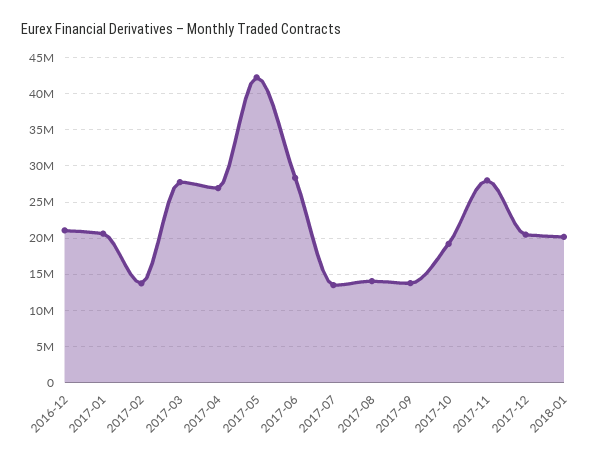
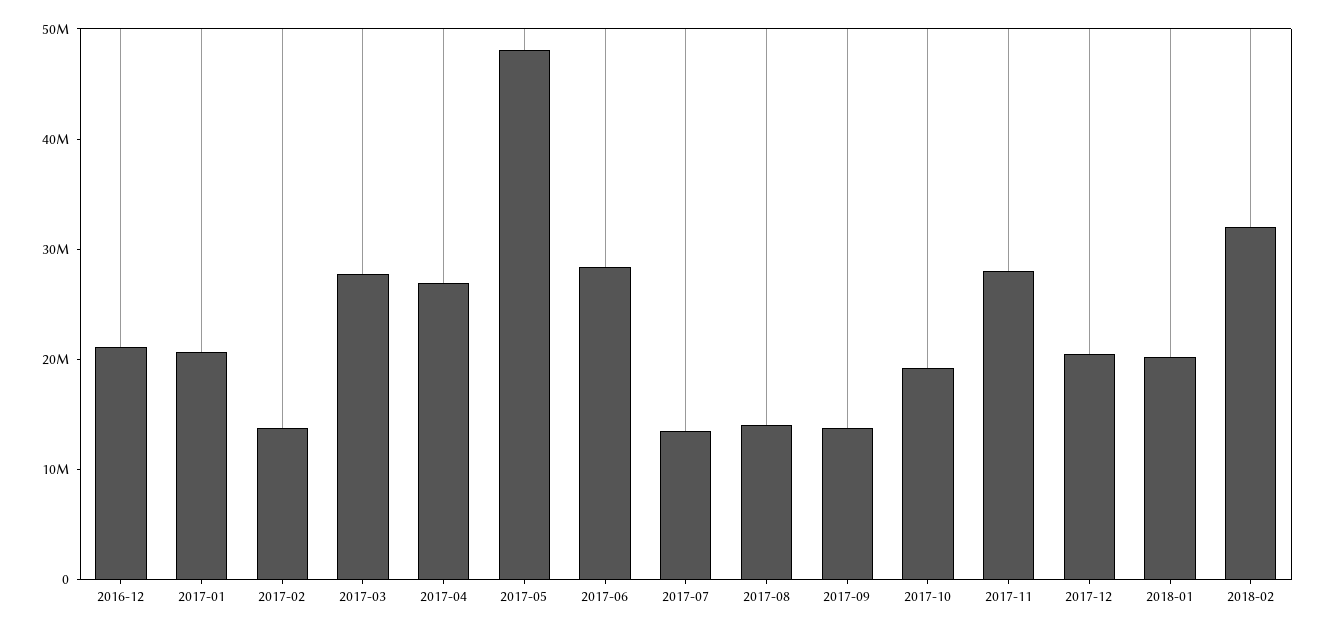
2017-05: 42000000 -> 48000000
2018-02: none -> 32000000

